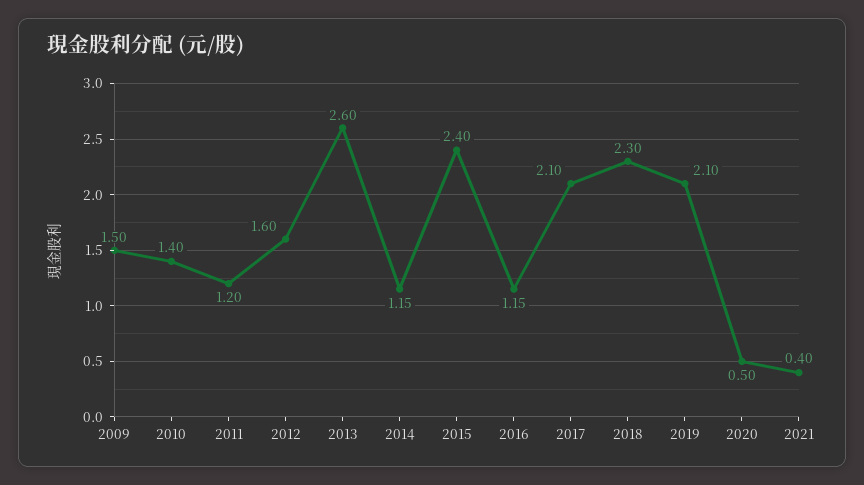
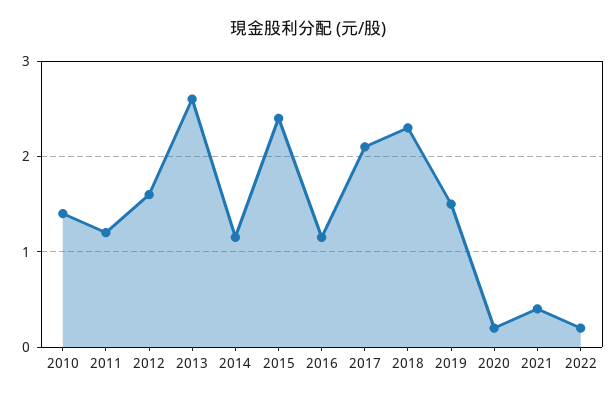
2009: 1.5 -> none
2019: 2.1 -> 1.5
2020: 0.5 -> 0.2
2022: none -> 0.2

